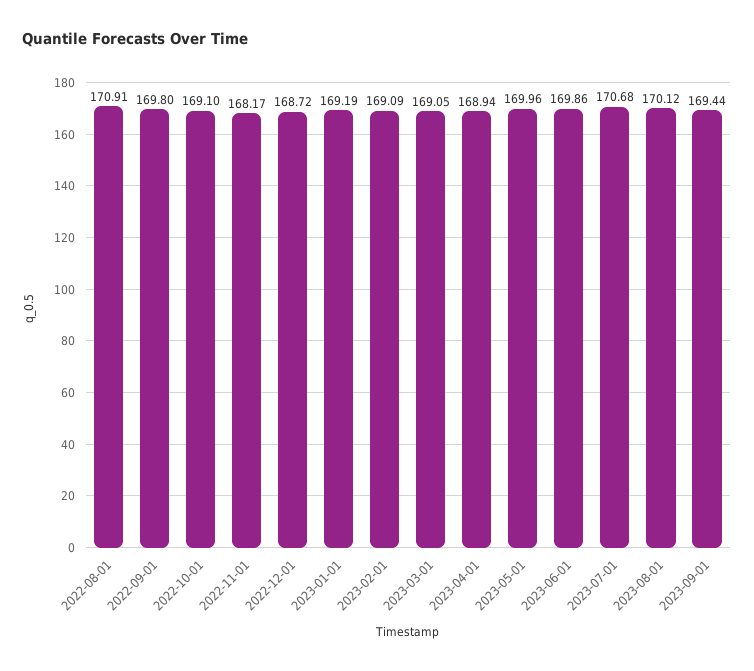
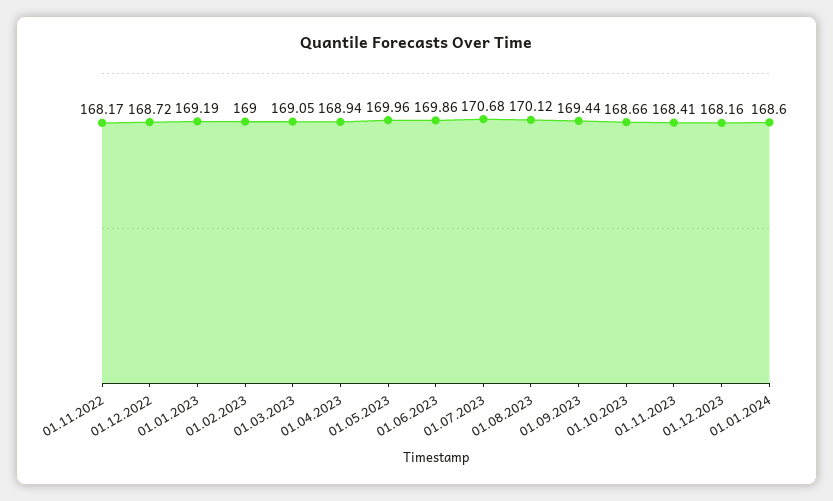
2022-08-01: 170.91 -> none
2022-09-01: 169.8 -> none
2022-10-01: 169.1 -> none
2023-02-01: 169.09 -> 169
01.10.2023: none -> 168.66
01.11.2023: none -> 168.41
01.12.2023: none -> 168.16
01.01.2024: none -> 168.6

